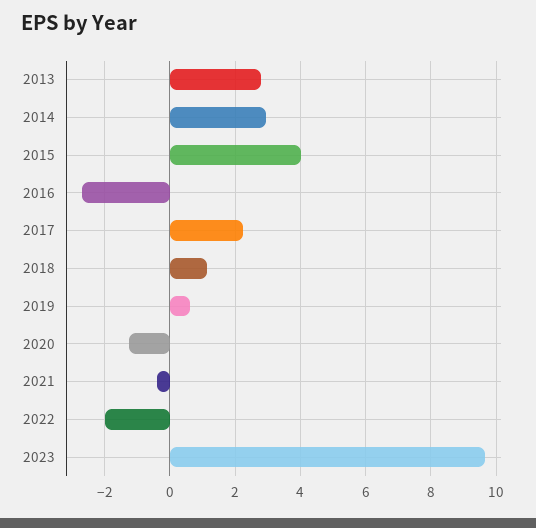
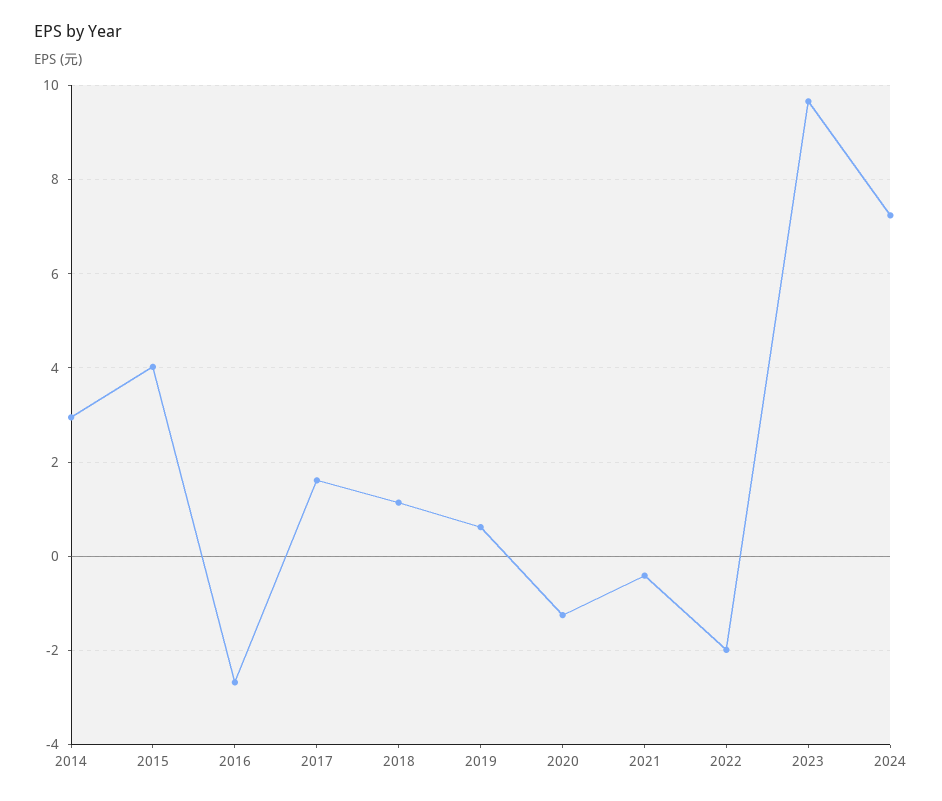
2013: 2.8 -> none
2017: 2.2 -> 1.6
2024: none -> 7.2

